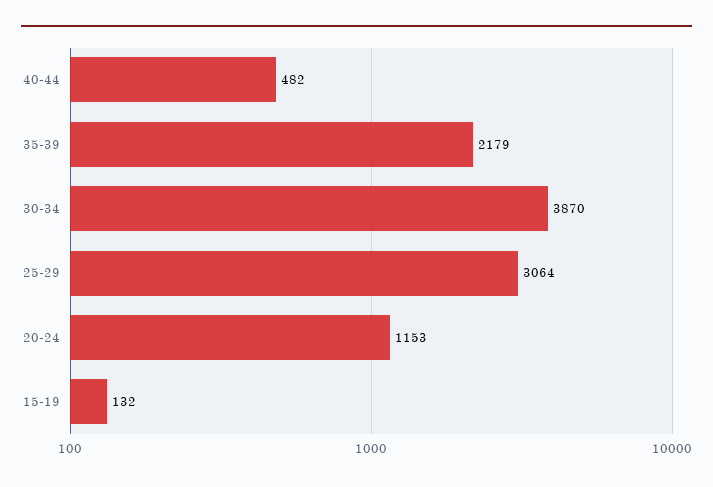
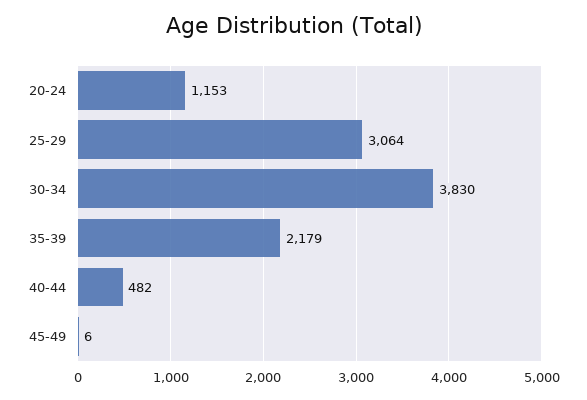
30-34: 3870 -> 3830
15-19: 132 -> none
45-49: none -> 6

